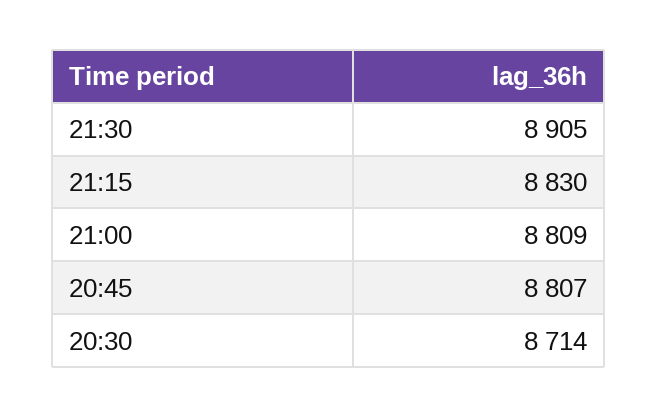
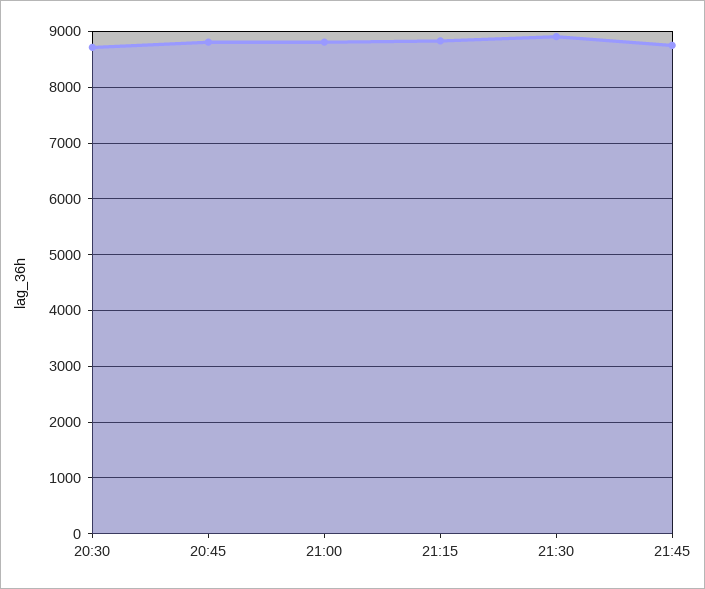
21:45: none -> 8800

